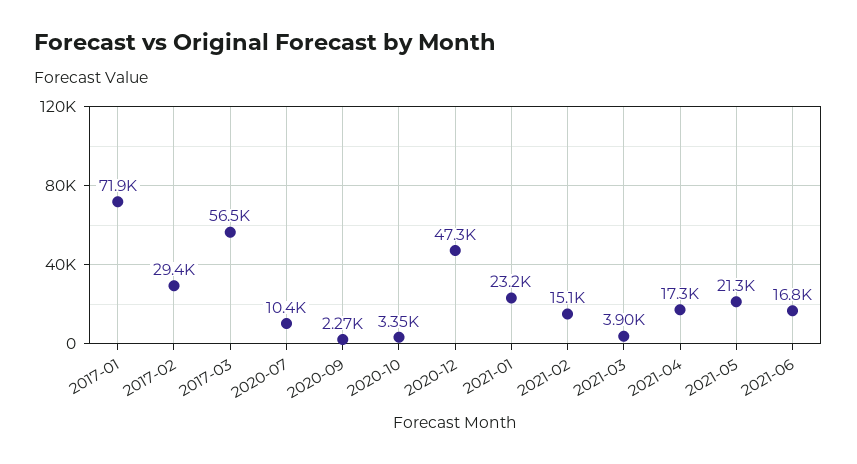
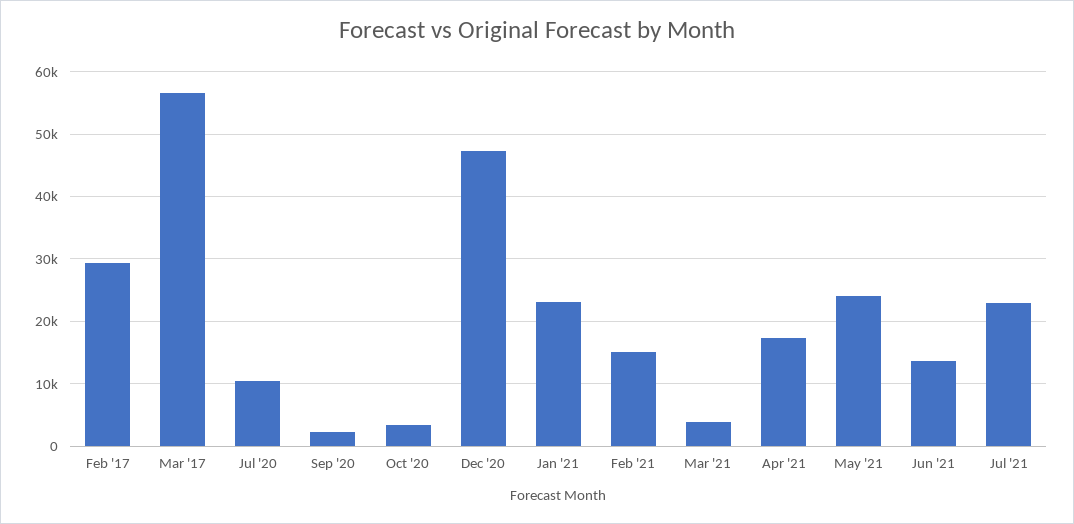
2017-01: 71900 -> none
2021-05: 21300 -> 24000
2021-06: 16800 -> 14000
Jul '21: none -> 23000

